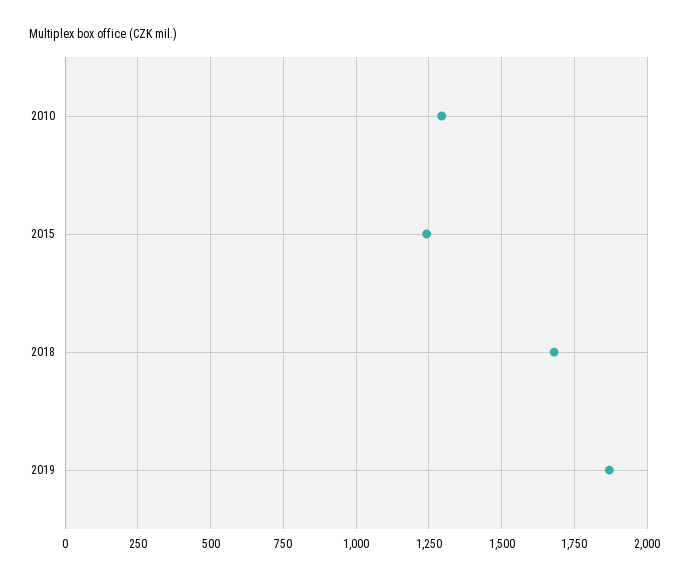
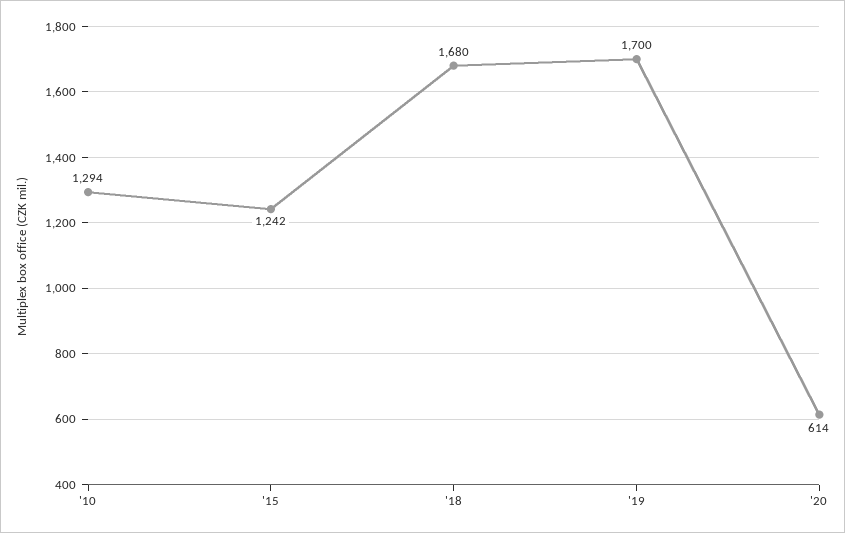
2019: 1875 -> 1700
'20: none -> 614

